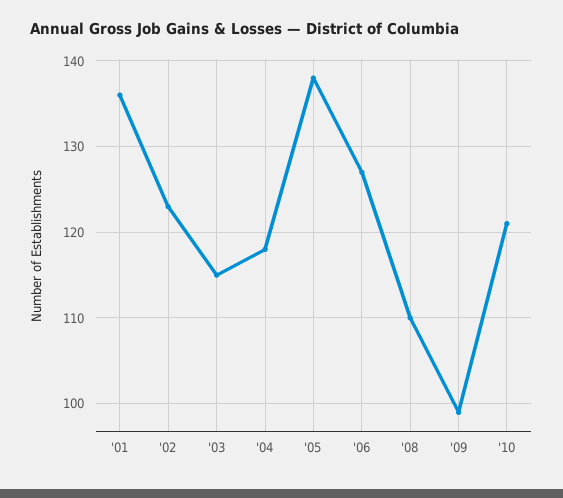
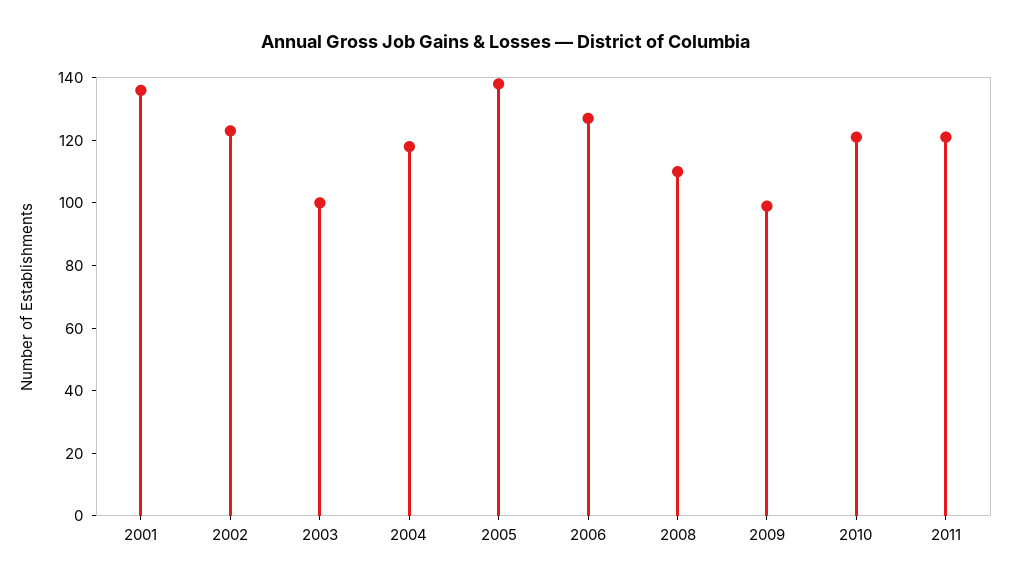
'03: 115 -> 100
2011: none -> 120

